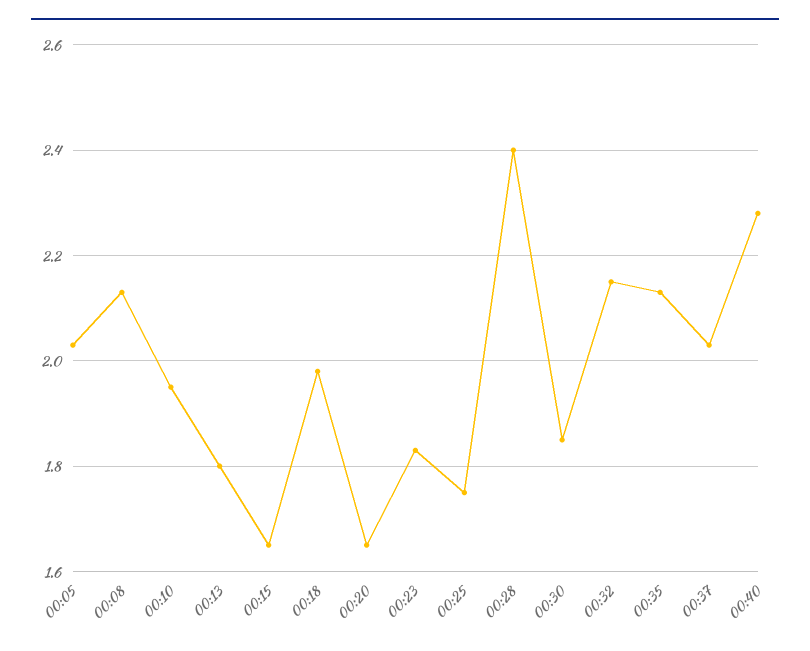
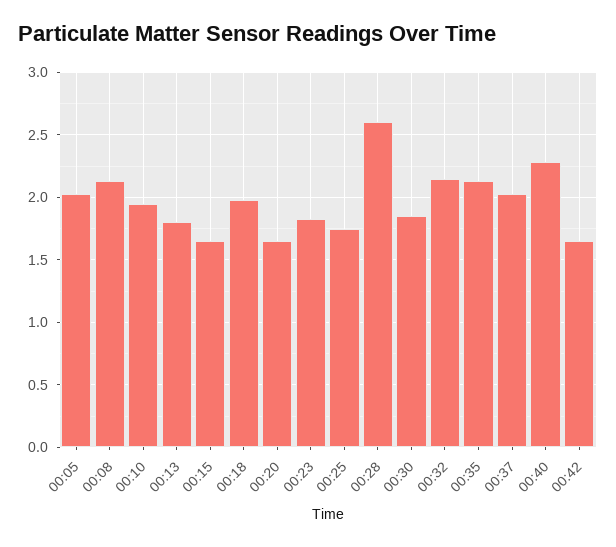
00:28: 2.4 -> 2.6
00:42: none -> 1.65

